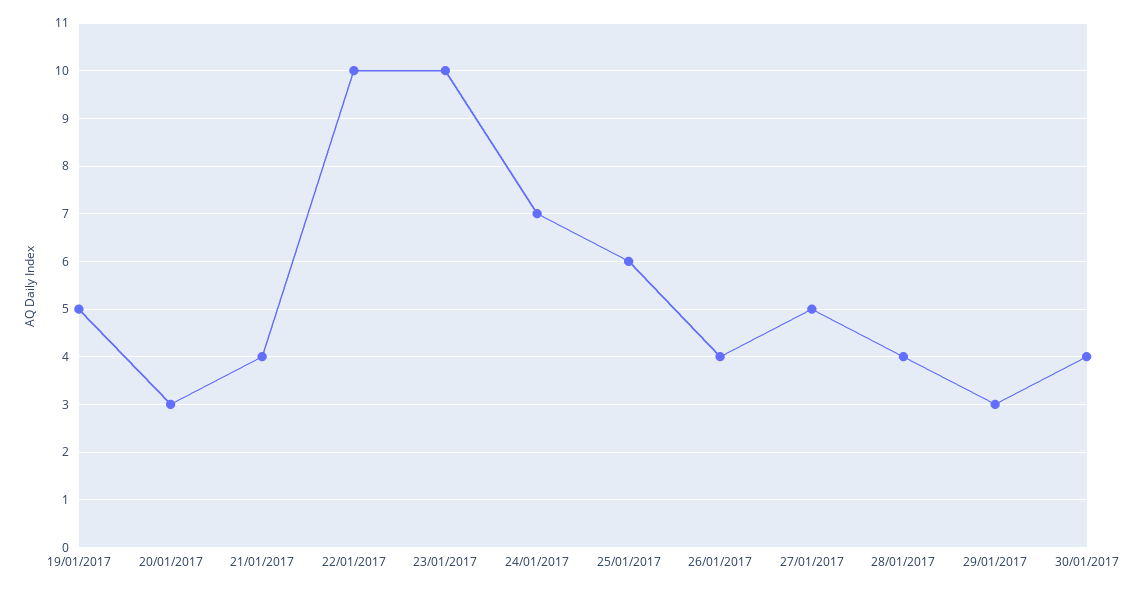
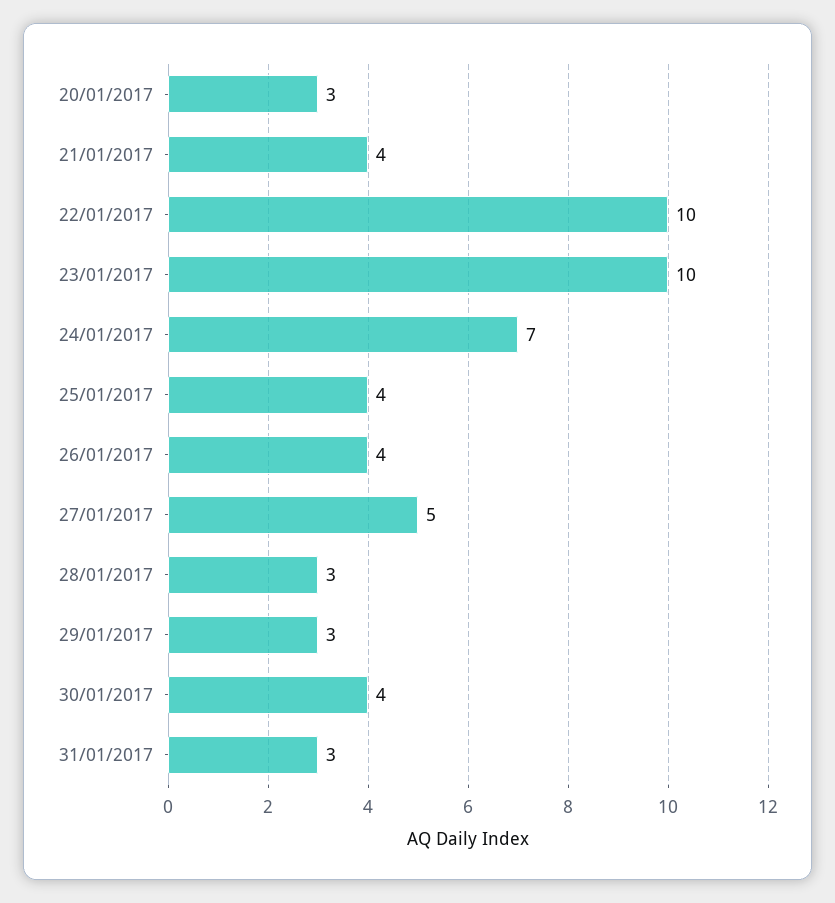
19/01/2017: 5 -> none
25/01/2017: 6 -> 4
28/01/2017: 4 -> 3
31/01/2017: none -> 3

